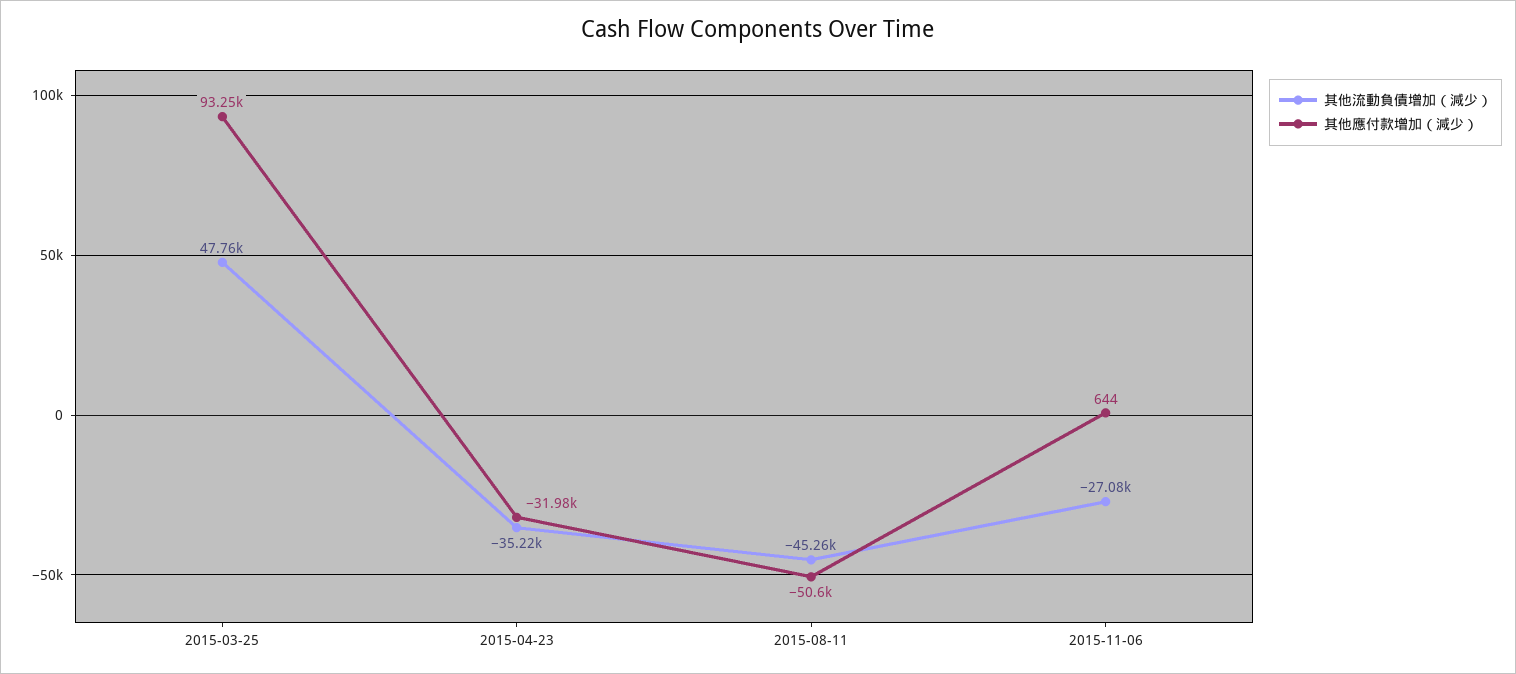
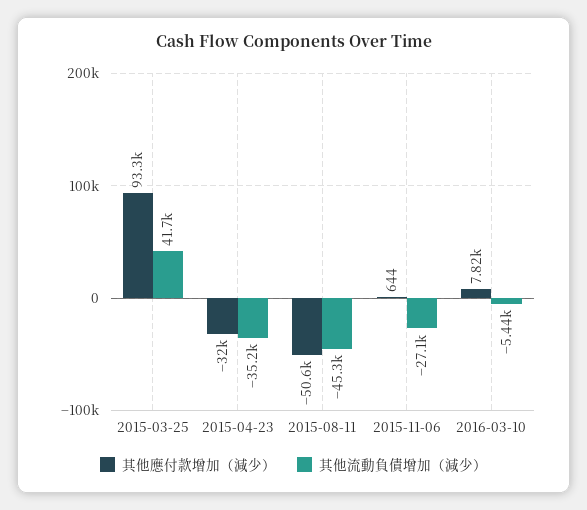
其他流動負債增加（減少）, 2015-03-25: 47760 -> 41700
其他應付款增加（減少）, 2016-03-10: none -> 7820
其他流動負債增加（減少）, 2016-03-10: none -> -5440

